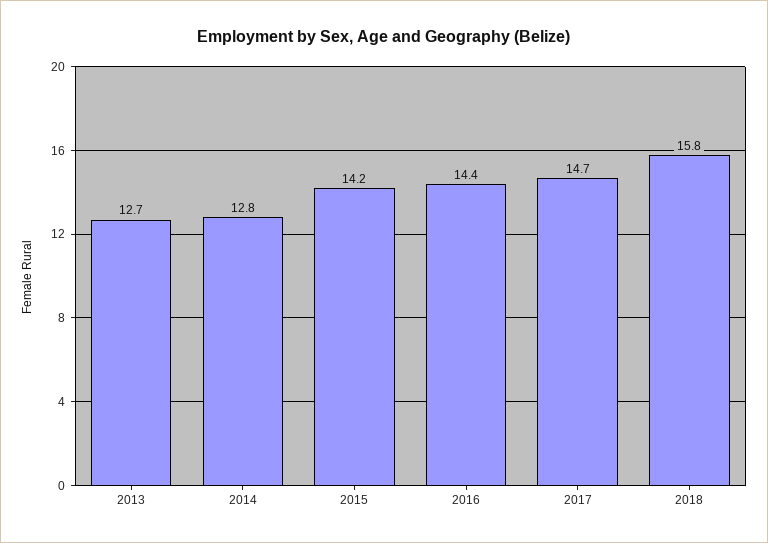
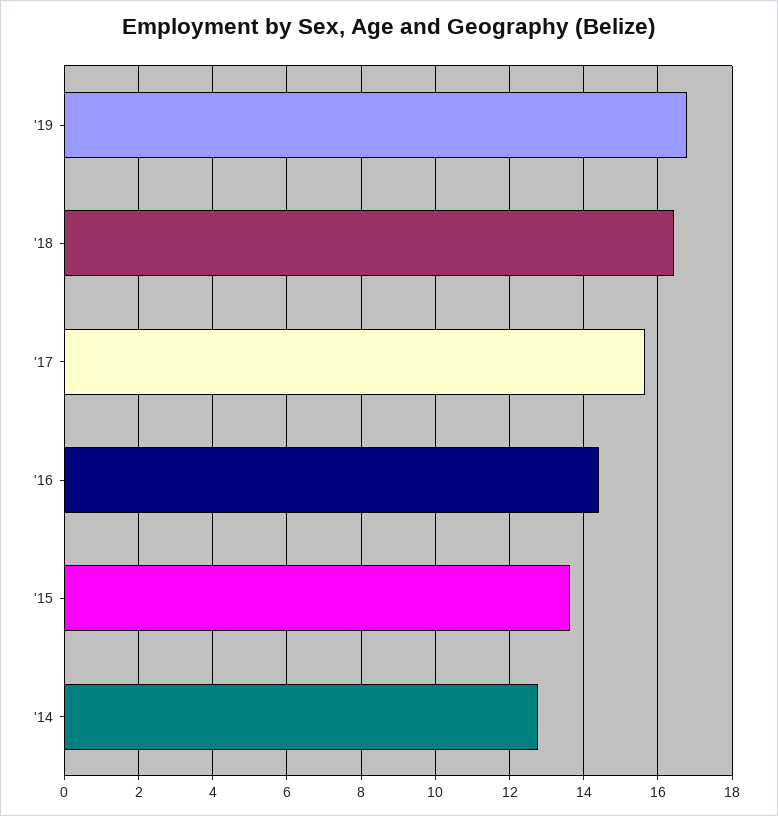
2013: 12.7 -> none
2015: 14.2 -> 13.6
2017: 14.7 -> 15.6
2018: 15.8 -> 16.4
'19: none -> 16.8

